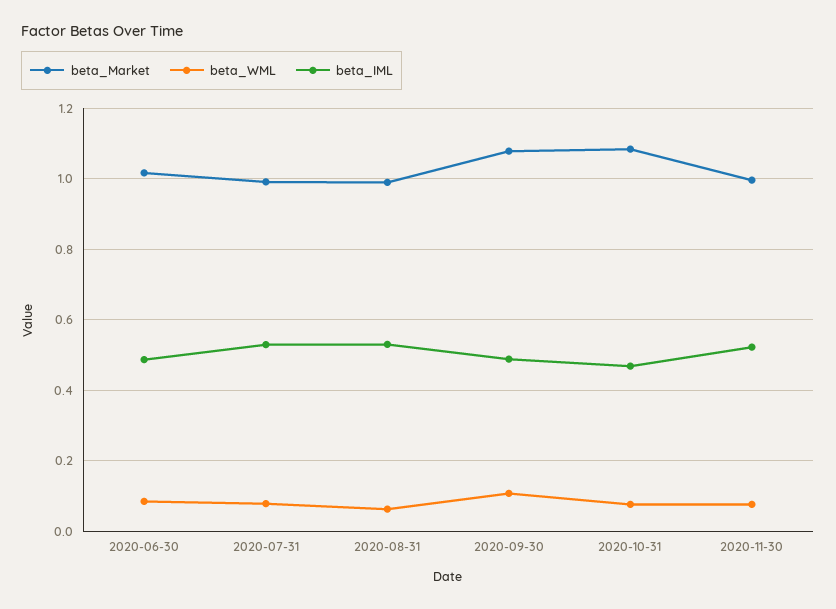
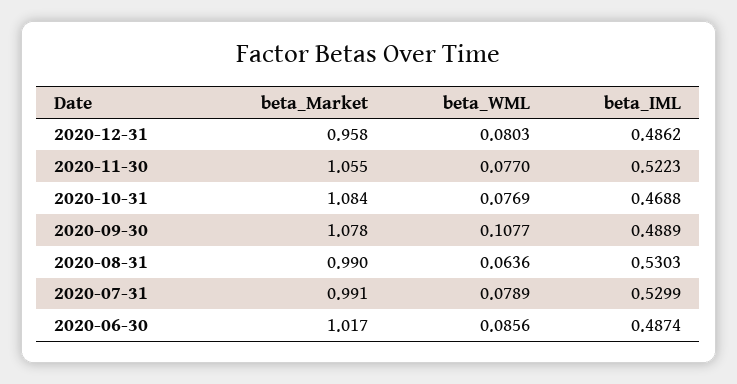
beta_Market, 2020-11-30: 1 -> 1.055
beta_Market, 2020-12-31: none -> 0.958
beta_WML, 2020-12-31: none -> 0.0803
beta_IML, 2020-12-31: none -> 0.4862

